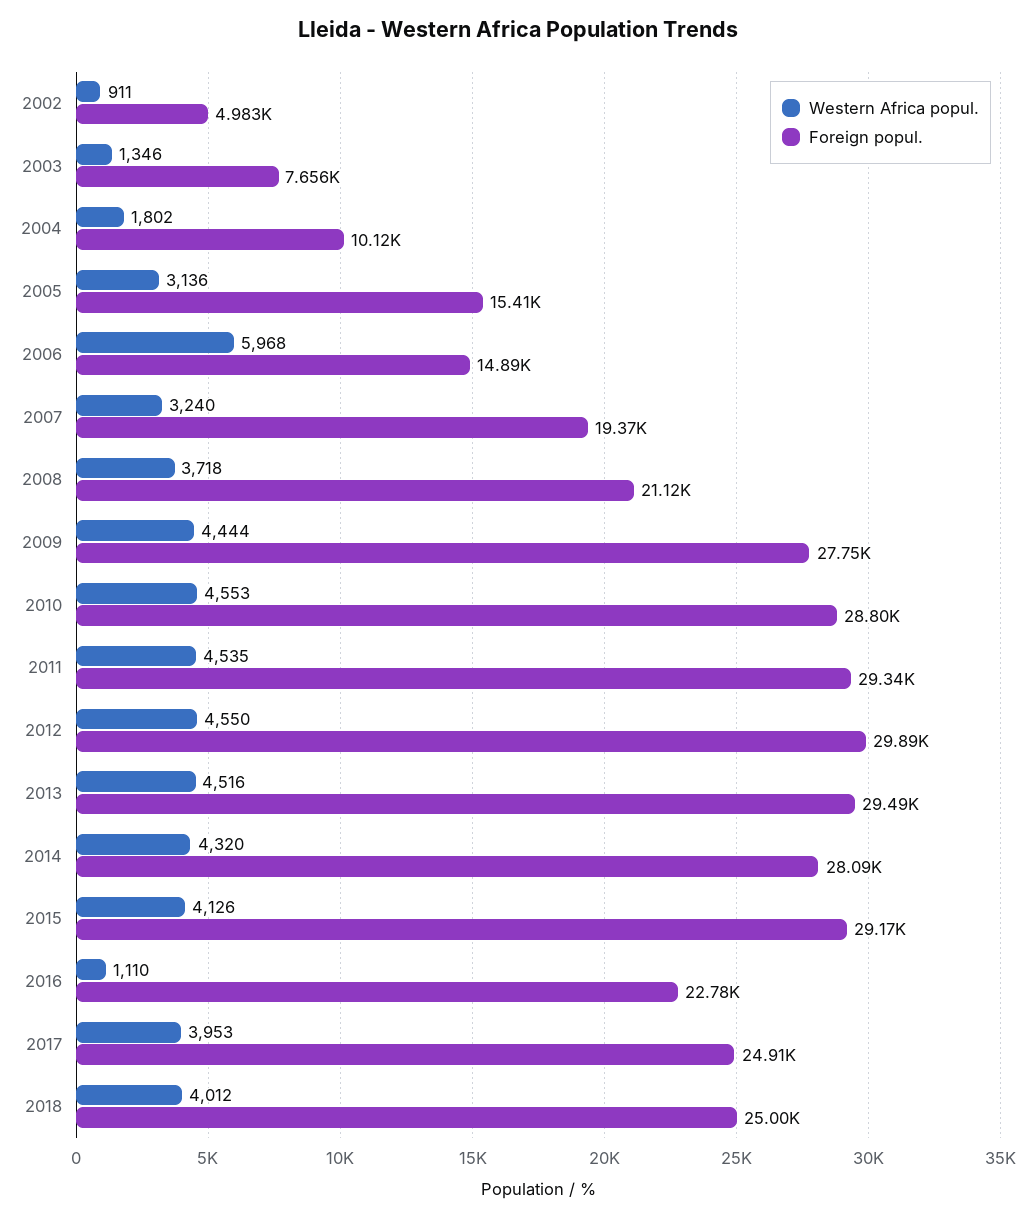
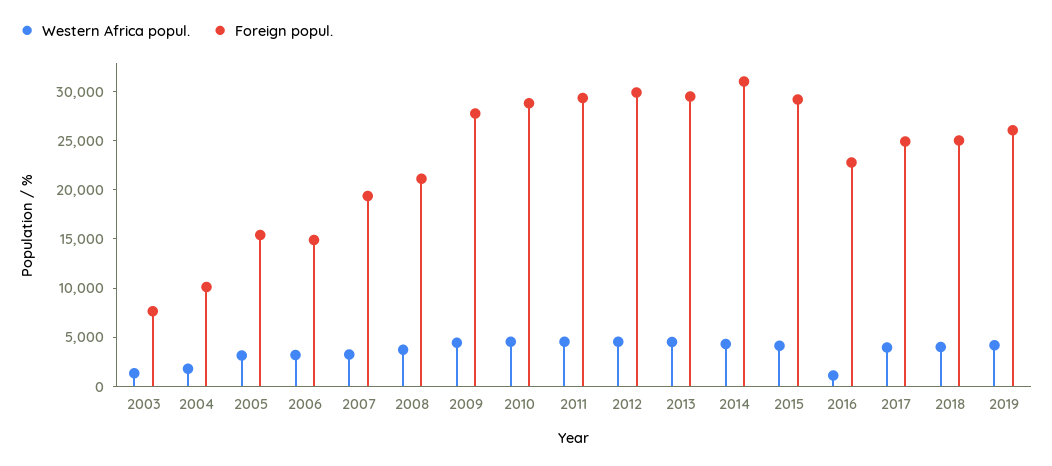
Western Africa popul., 2002: 911 -> none
Foreign popul., 2002: 4983 -> none
Western Africa popul., 2006: 5968 -> 3000
Foreign popul., 2014: 28090 -> 31000
Western Africa popul., 2019: none -> 4000
Foreign popul., 2019: none -> 26000

